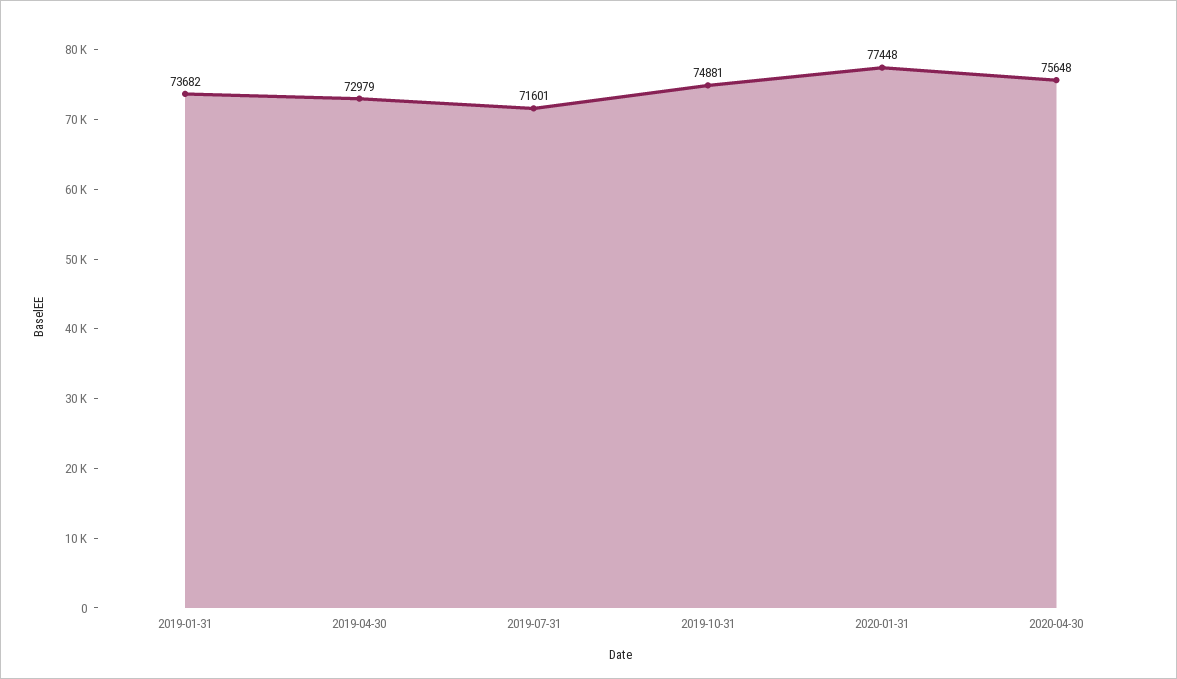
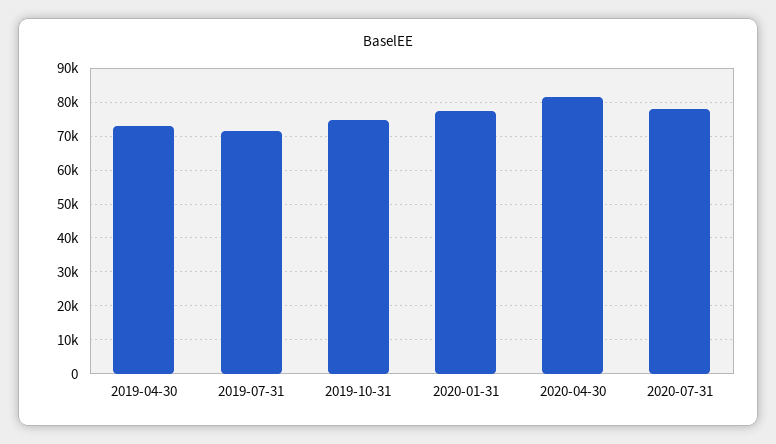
2019-01-31: 73682 -> none
2020-04-30: 75648 -> 82000
2020-07-31: none -> 78000

